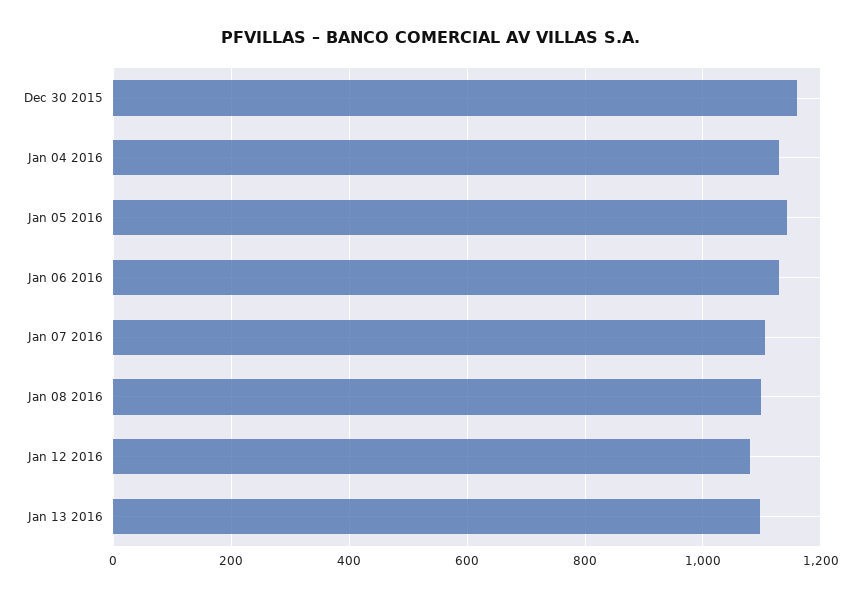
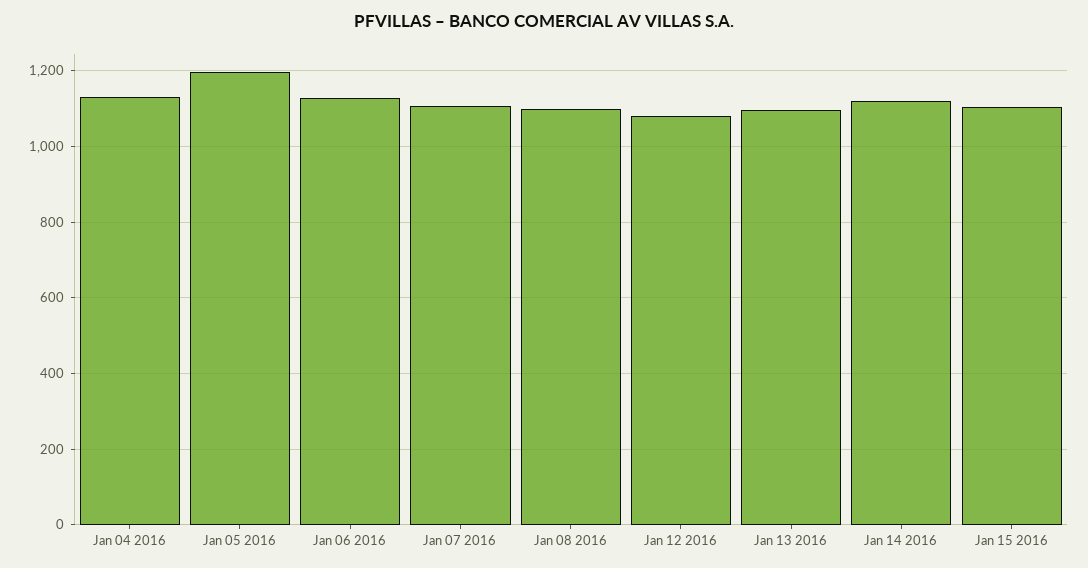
Dec 30 2015: 1160 -> none
Jan 05 2016: 1140 -> 1200
Jan 14 2016: none -> 1120
Jan 15 2016: none -> 1100

